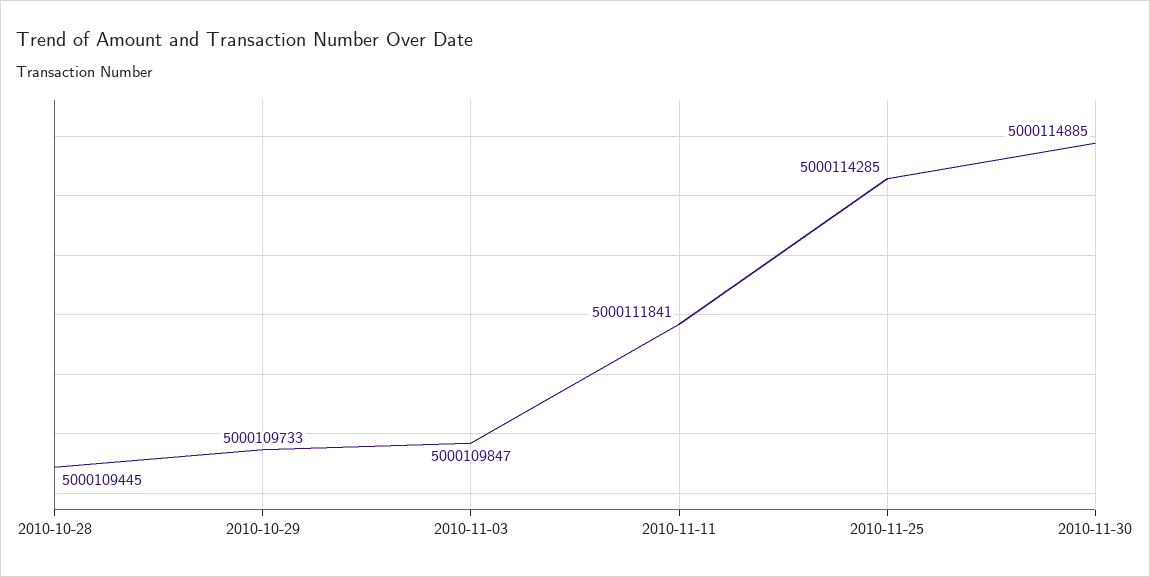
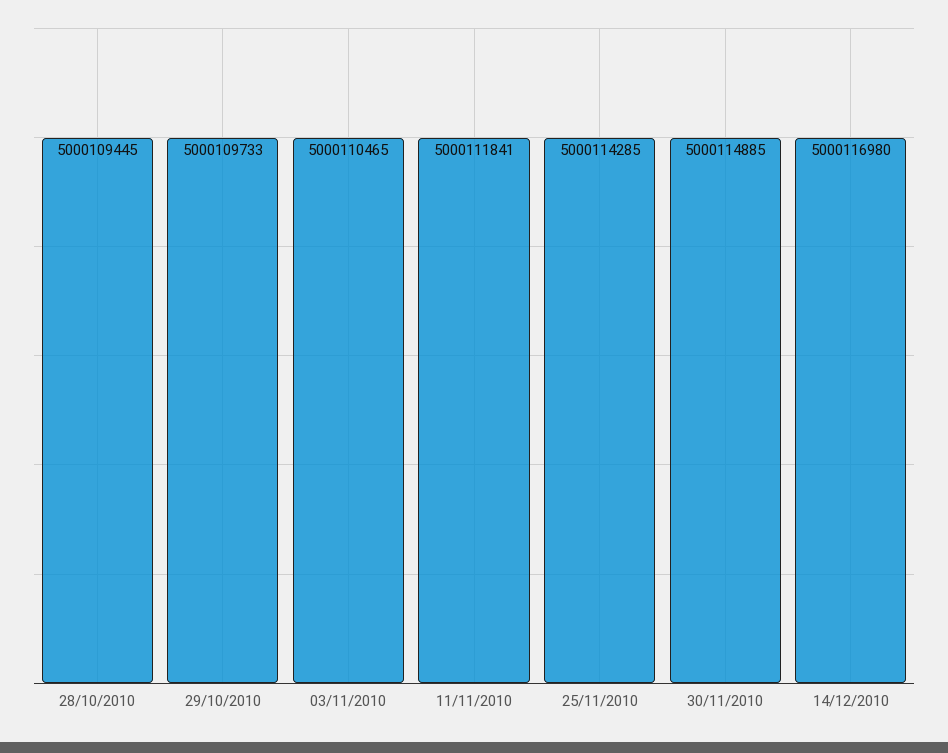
2010-11-03: 5000109847 -> 5000110465
14/12/2010: none -> 5000116980

